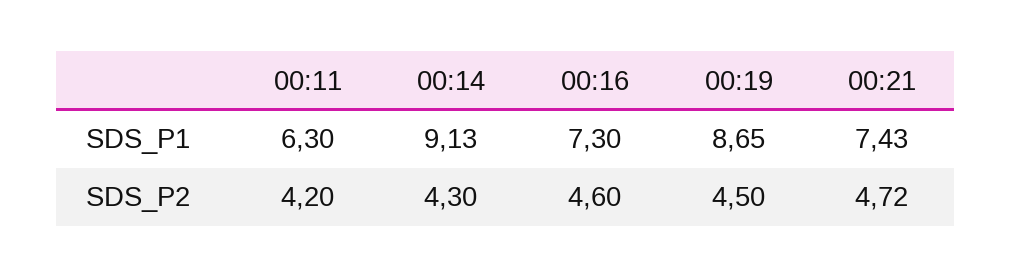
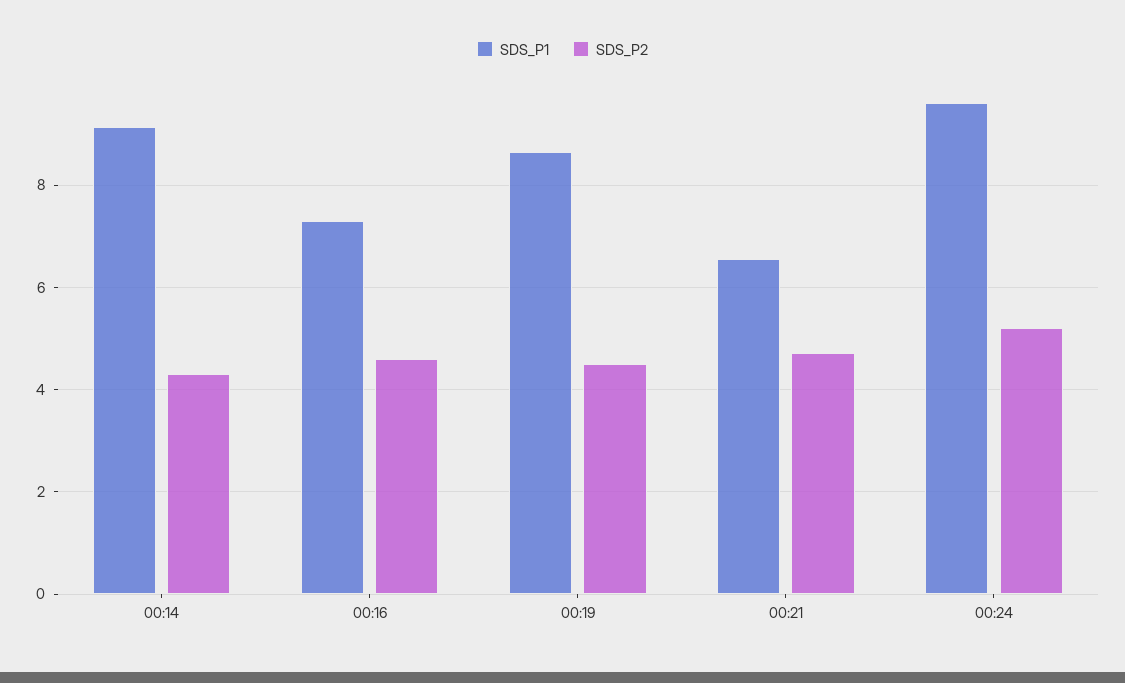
SDS_P1, 00:11: 6.3 -> none
SDS_P1, 00:21: 7.43 -> 6.6
SDS_P2, 00:11: 4.2 -> none
SDS_P1, 00:24: none -> 9.6
SDS_P2, 00:24: none -> 5.2

